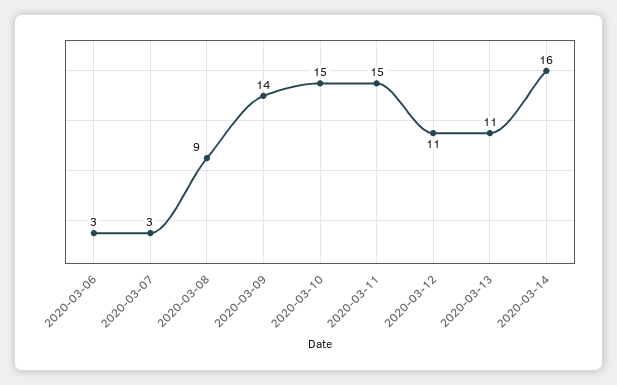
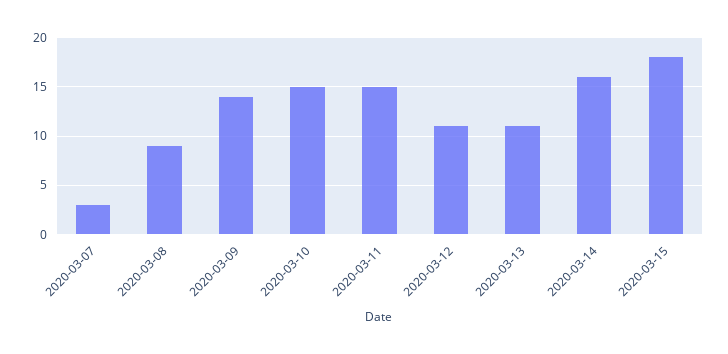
2020-03-06: 3 -> none
2020-03-15: none -> 18

